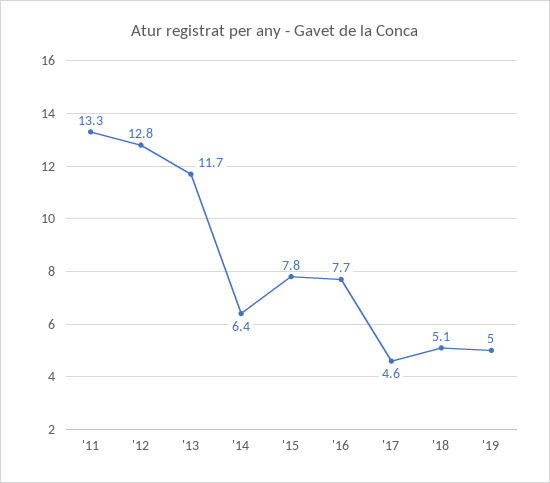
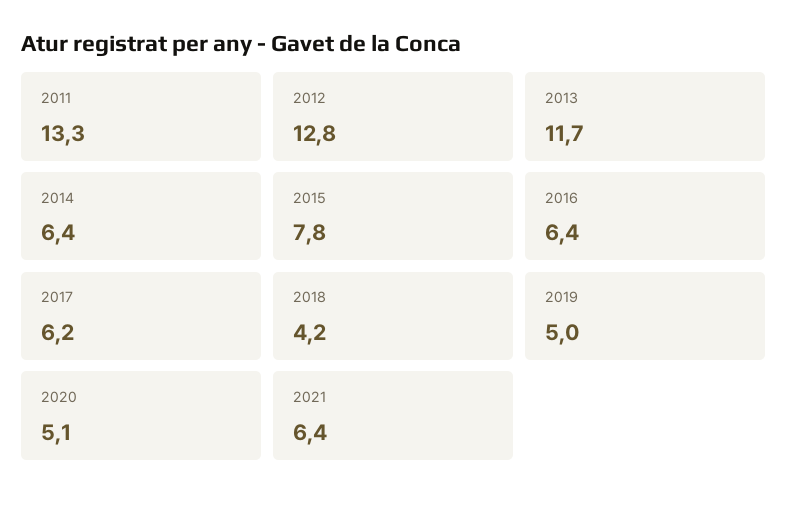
'16: 7.7 -> 6.4
'17: 4.6 -> 6.2
'18: 5.1 -> 4.2
2020: none -> 5.1
2021: none -> 6.4

